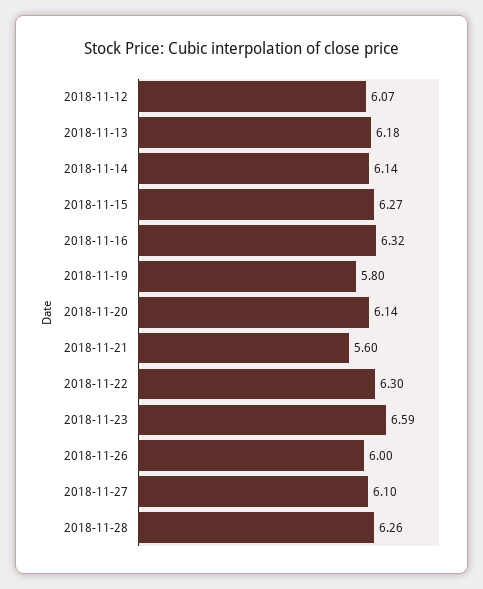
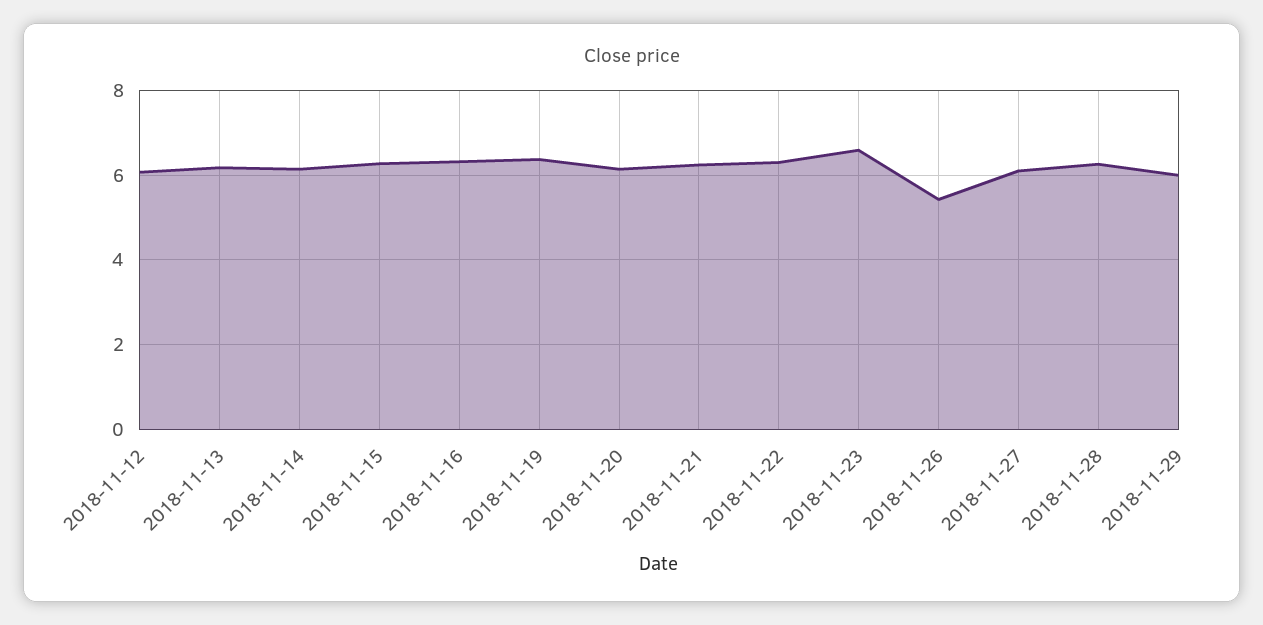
2018-11-19: 5.8 -> 6.4
2018-11-21: 5.6 -> 6.2
2018-11-26: 6 -> 5.4
2018-11-29: none -> 6

